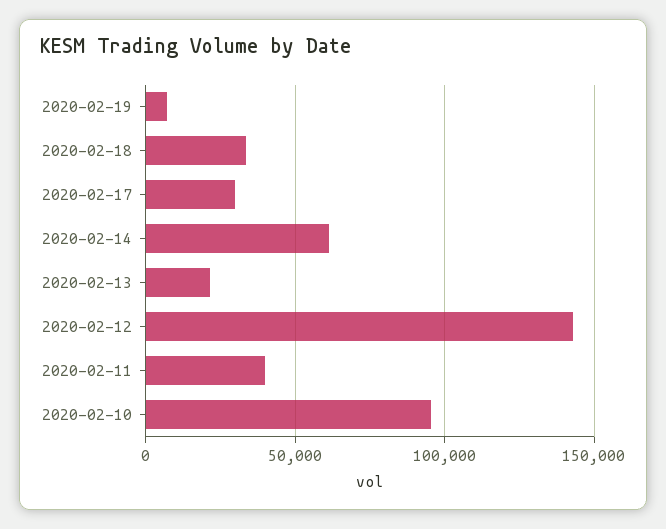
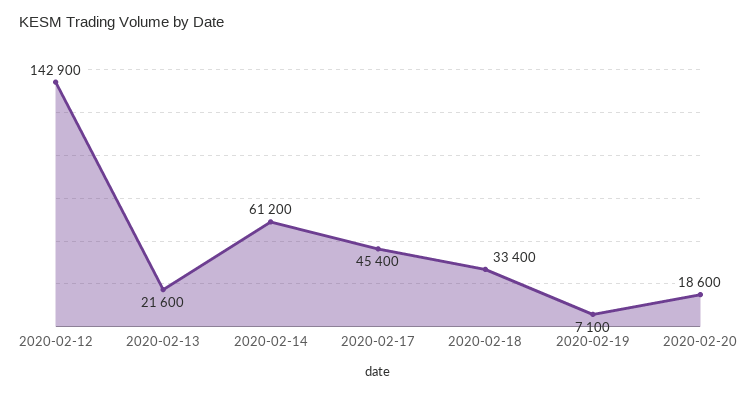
2020-02-17: 30000 -> 45400
2020-02-11: 40000 -> none
2020-02-10: 95000 -> none
2020-02-20: none -> 18600

